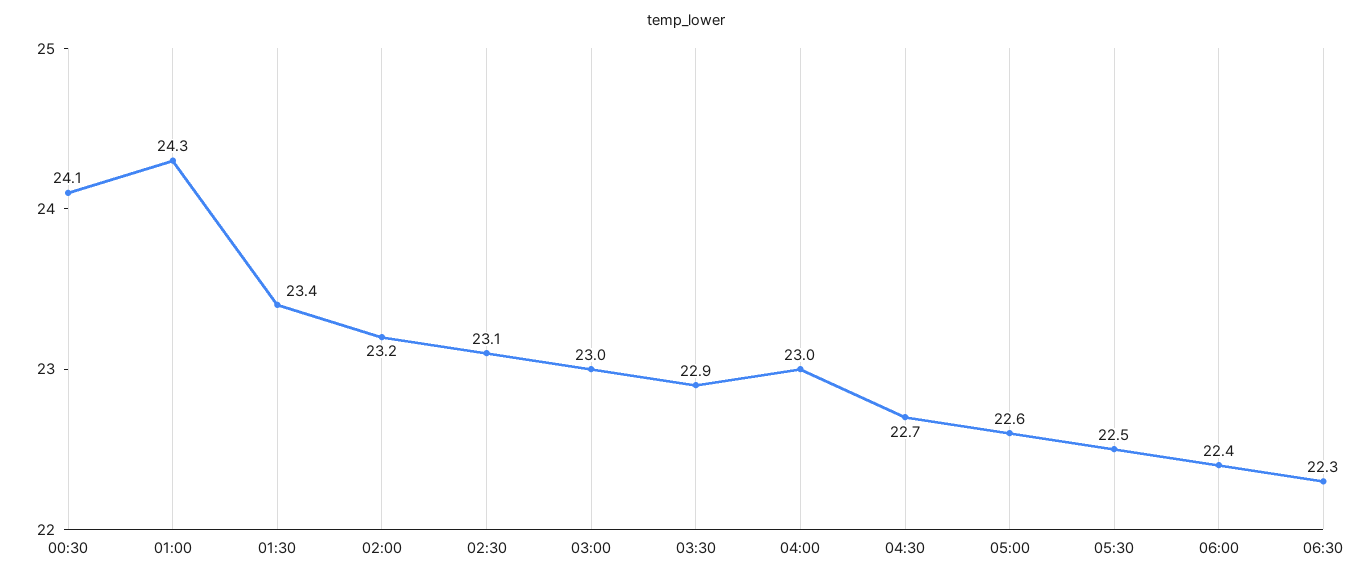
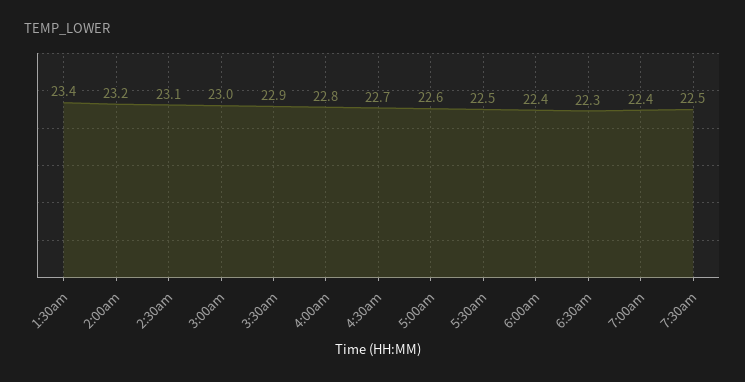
00:30: 24.1 -> none
01:00: 24.3 -> none
04:00: 23 -> 22.8
7:00am: none -> 22.4
7:30am: none -> 22.5

